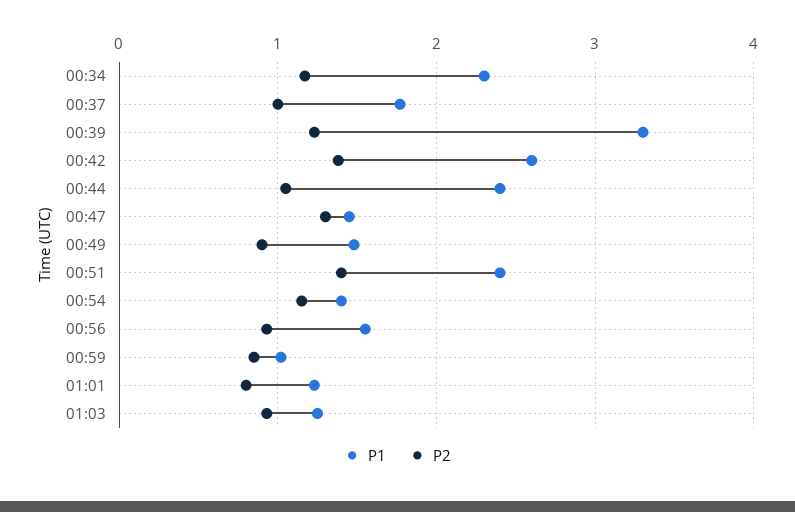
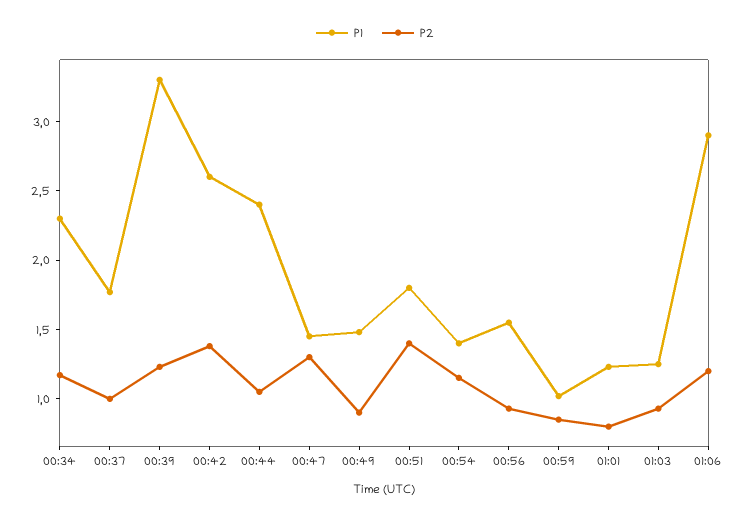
P1, 00:51: 2.4 -> 1.8
P1, 01:06: none -> 2.9
P2, 01:06: none -> 1.2

